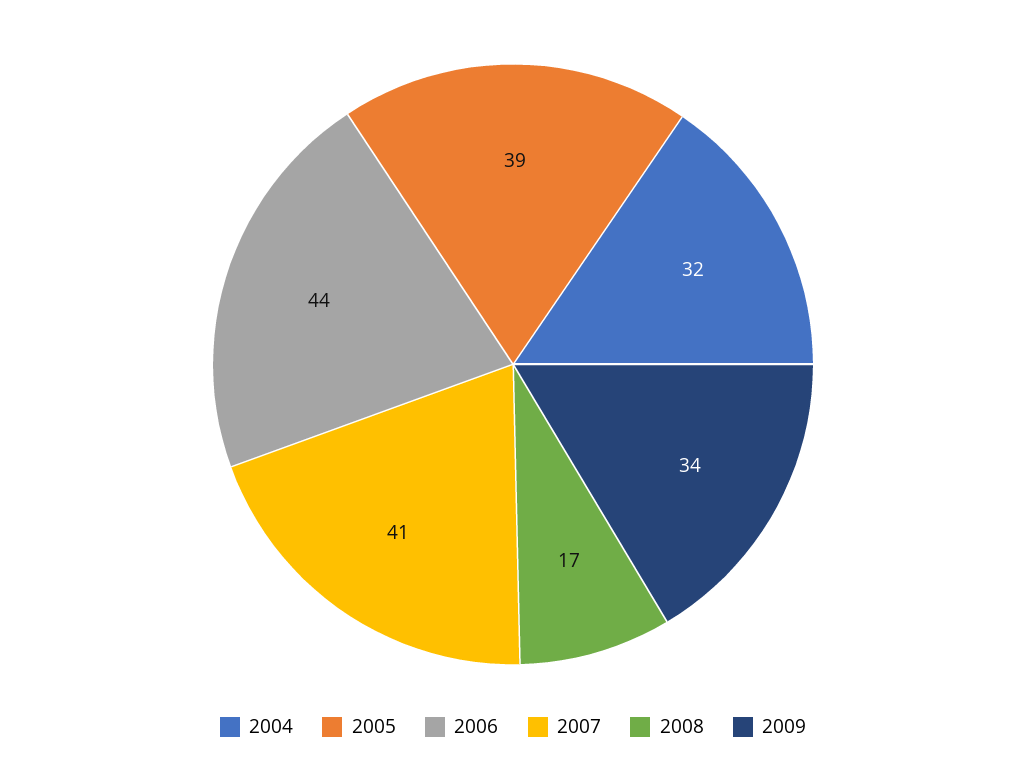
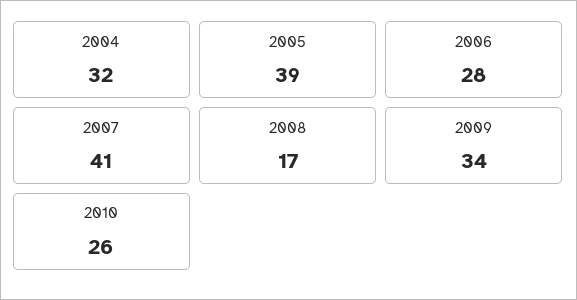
2006: 44 -> 28
2010: none -> 26

